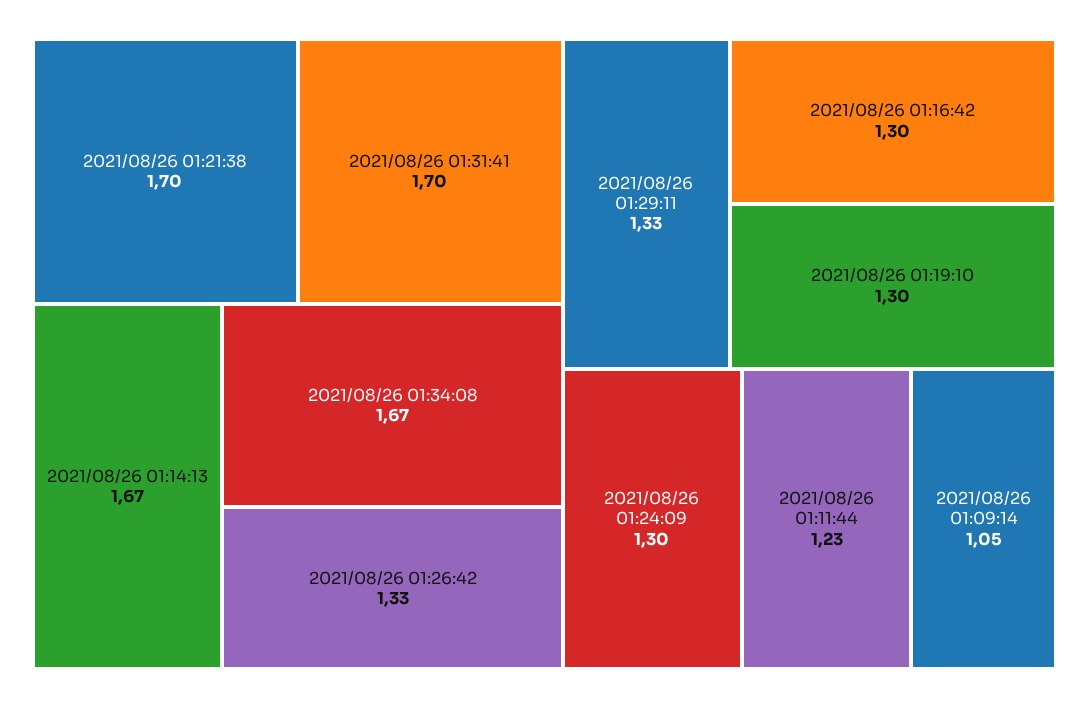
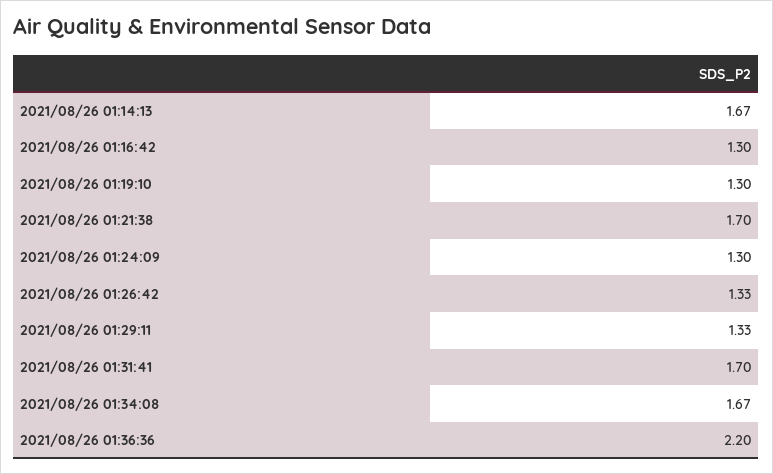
2021/08/26 01:11:44: 1.23 -> none
2021/08/26 01:09:14: 1.05 -> none
2021/08/26 01:36:36: none -> 2.2

